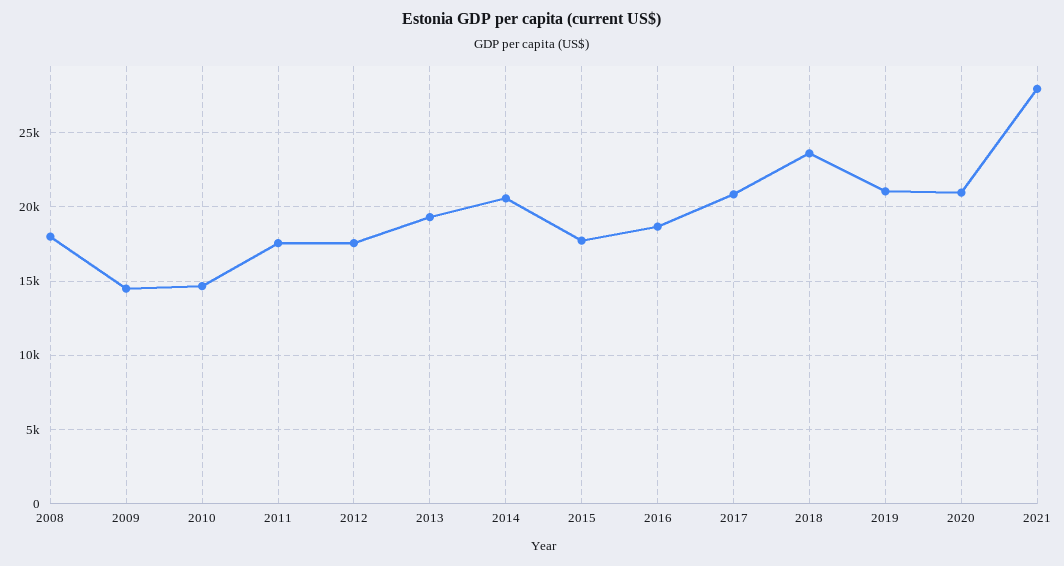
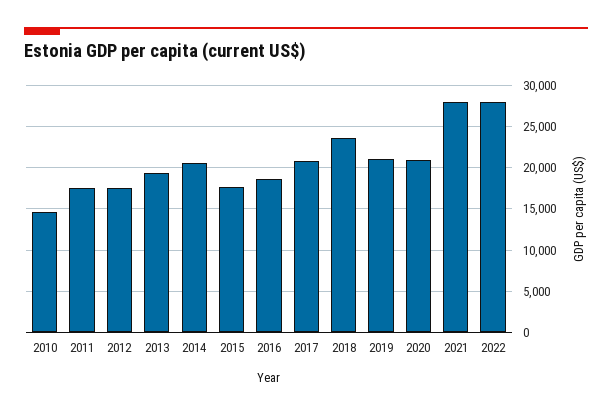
2008: 18000 -> none
2009: 14500 -> none
2022: none -> 28000

